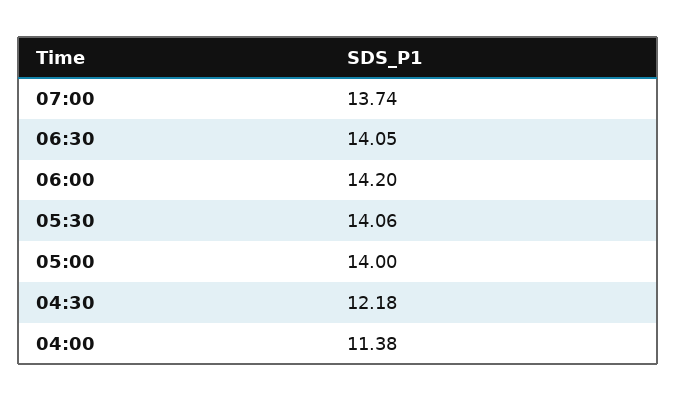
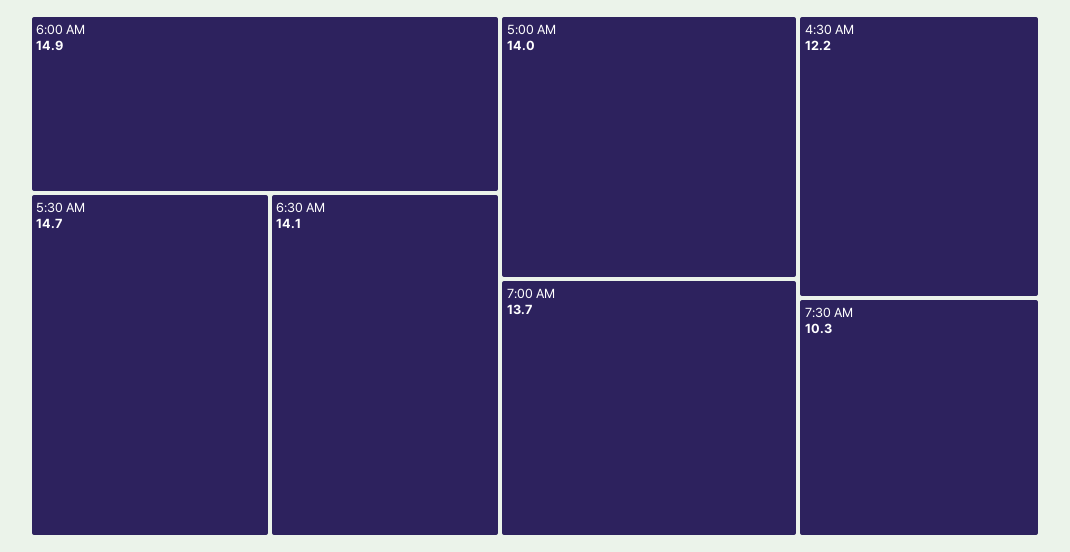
06:00: 14.2 -> 14.9
05:30: 14.06 -> 14.7
04:00: 11.38 -> none
7:30 AM: none -> 10.3

